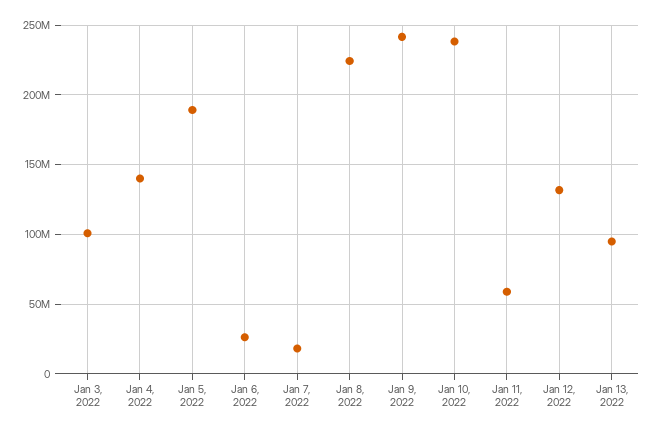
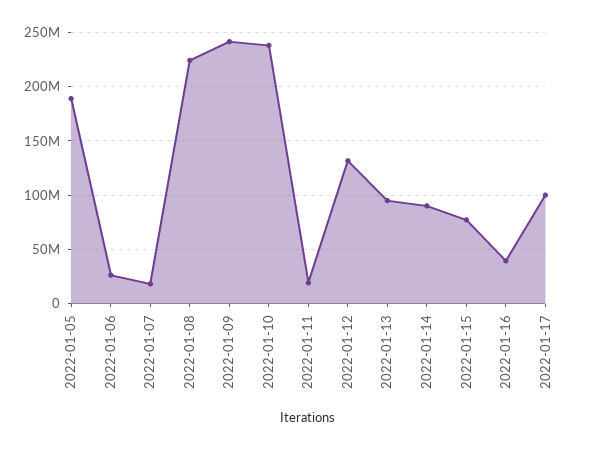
Jan 3, 2022: 100000000 -> none
Jan 4, 2022: 140000000 -> none
Jan 11, 2022: 60000000 -> 20000000
2022-01-14: none -> 90000000
2022-01-15: none -> 80000000
2022-01-16: none -> 40000000
2022-01-17: none -> 100000000

